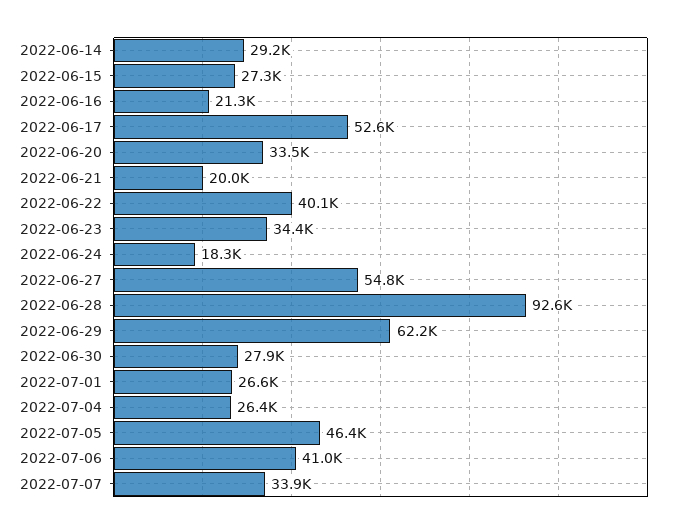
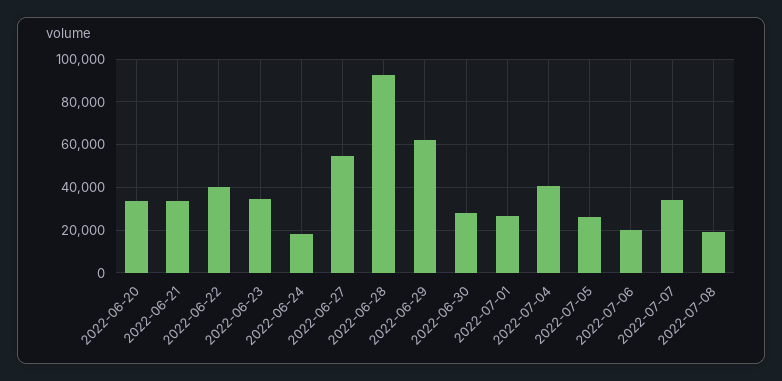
2022-06-14: 29200 -> none
2022-06-15: 27300 -> none
2022-06-16: 21300 -> none
2022-06-17: 52600 -> none
2022-06-21: 20000 -> 35000
2022-07-04: 26400 -> 40000
2022-07-05: 46400 -> 25000
2022-07-06: 41000 -> 20000
2022-07-08: none -> 20000

